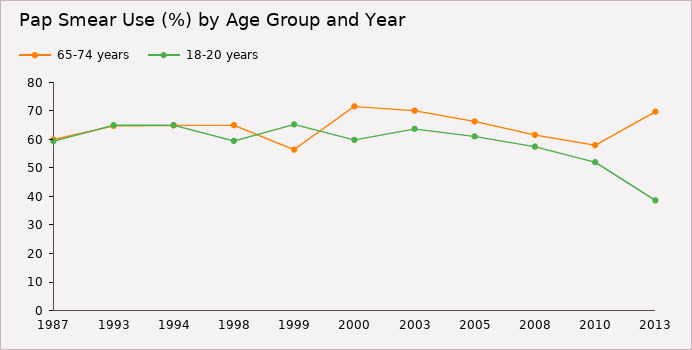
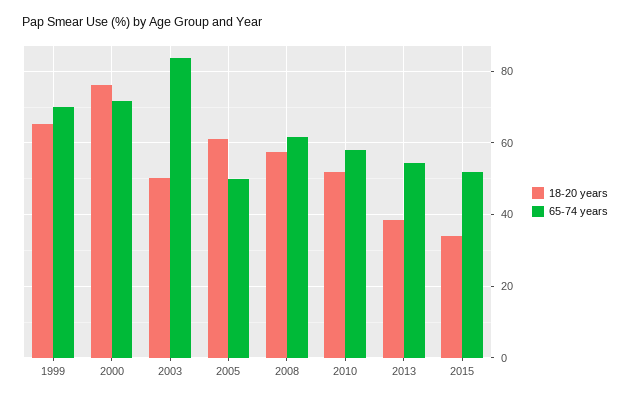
65-74 years, 1987: 60 -> none
18-20 years, 1987: 60 -> none
65-74 years, 1993: 65 -> none
18-20 years, 1993: 65 -> none
65-74 years, 1994: 65 -> none
18-20 years, 1994: 65 -> none
65-74 years, 1998: 65 -> none
18-20 years, 1998: 60 -> none
65-74 years, 1999: 55 -> 70
18-20 years, 2000: 60 -> 76
65-74 years, 2003: 70 -> 84
18-20 years, 2003: 65 -> 50
65-74 years, 2005: 65 -> 50
65-74 years, 2013: 70 -> 54
18-20 years, 2015: none -> 34
65-74 years, 2015: none -> 52

